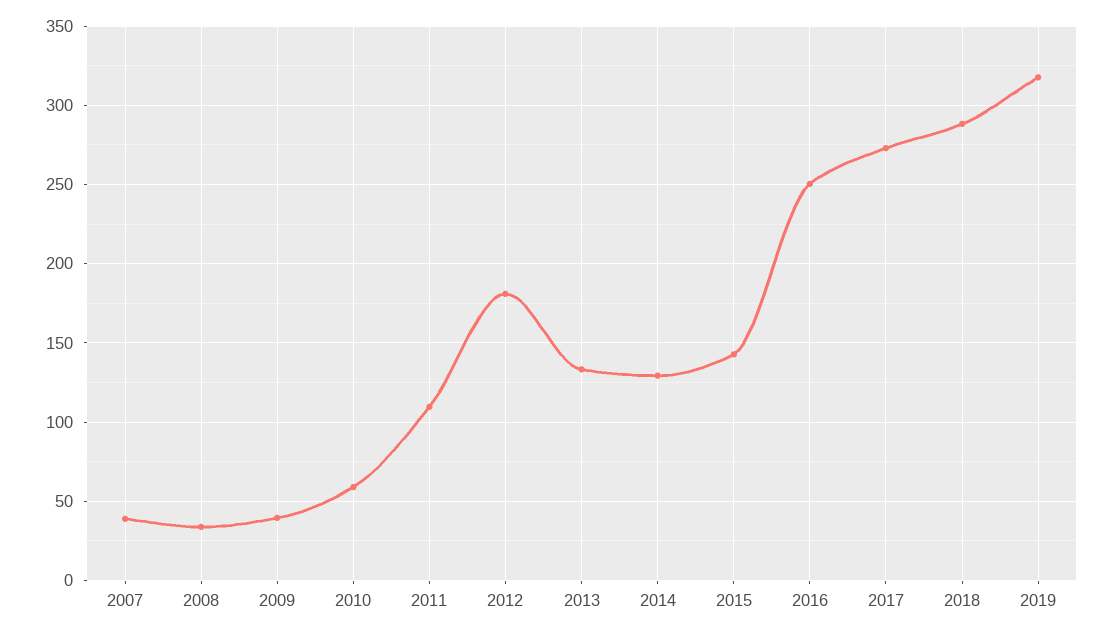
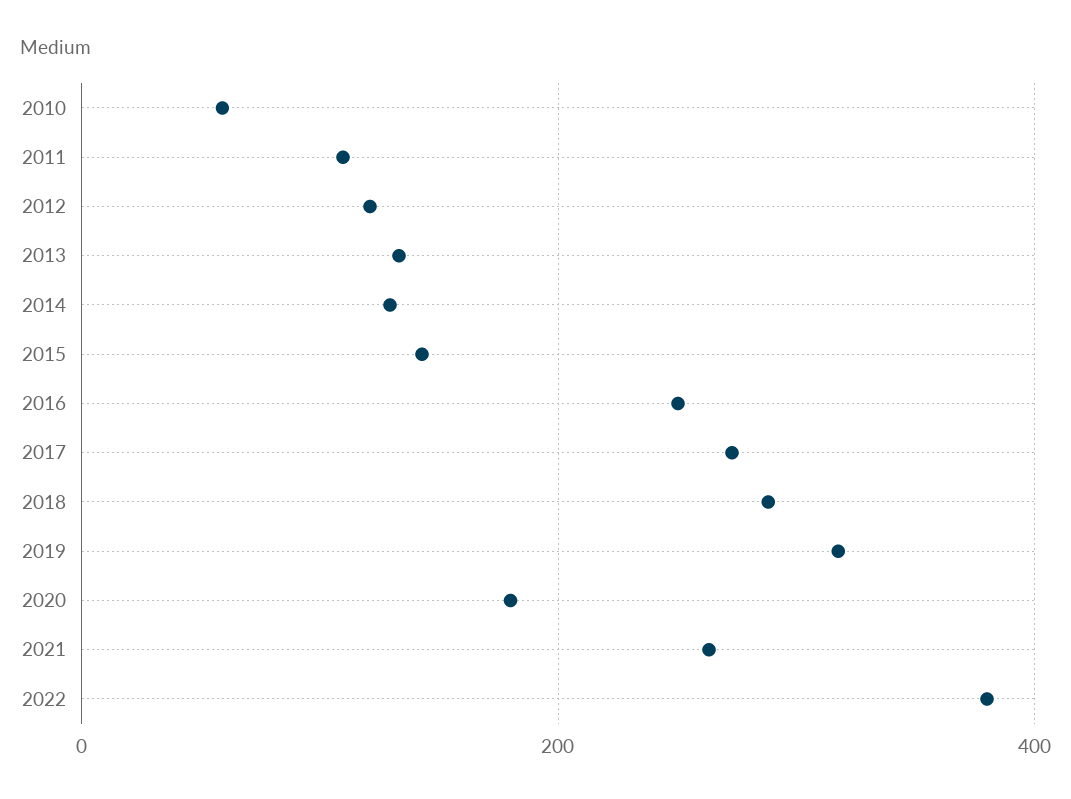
2007: 40 -> none
2008: 35 -> none
2009: 40 -> none
2012: 180 -> 120
2020: none -> 180
2021: none -> 260
2022: none -> 380

